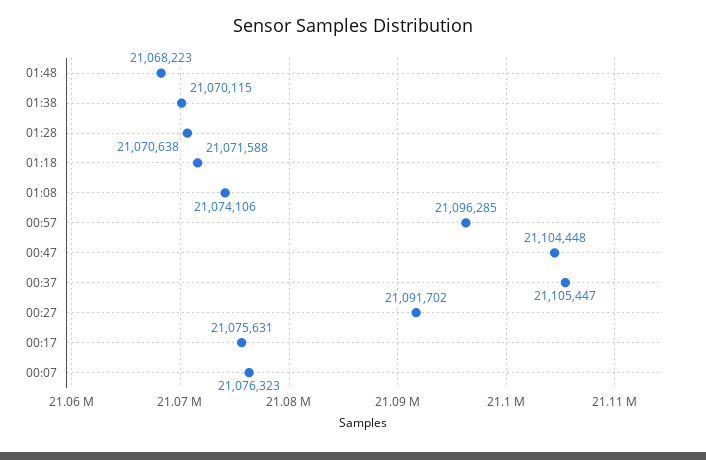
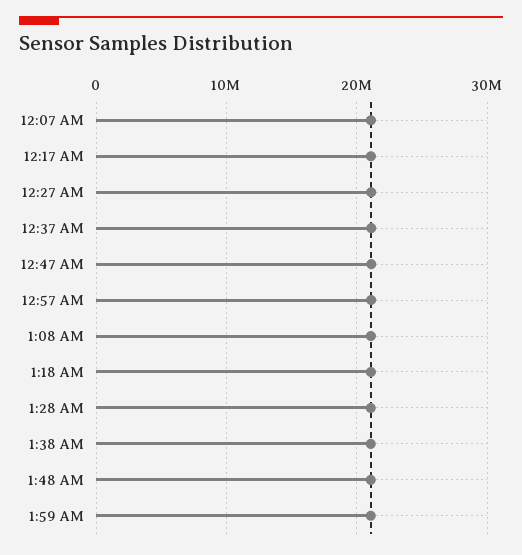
1:59 AM: none -> 21000000

